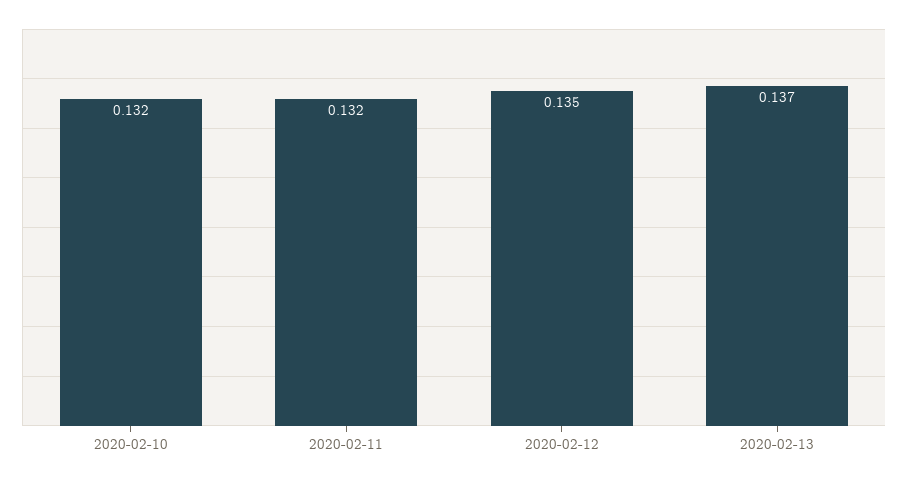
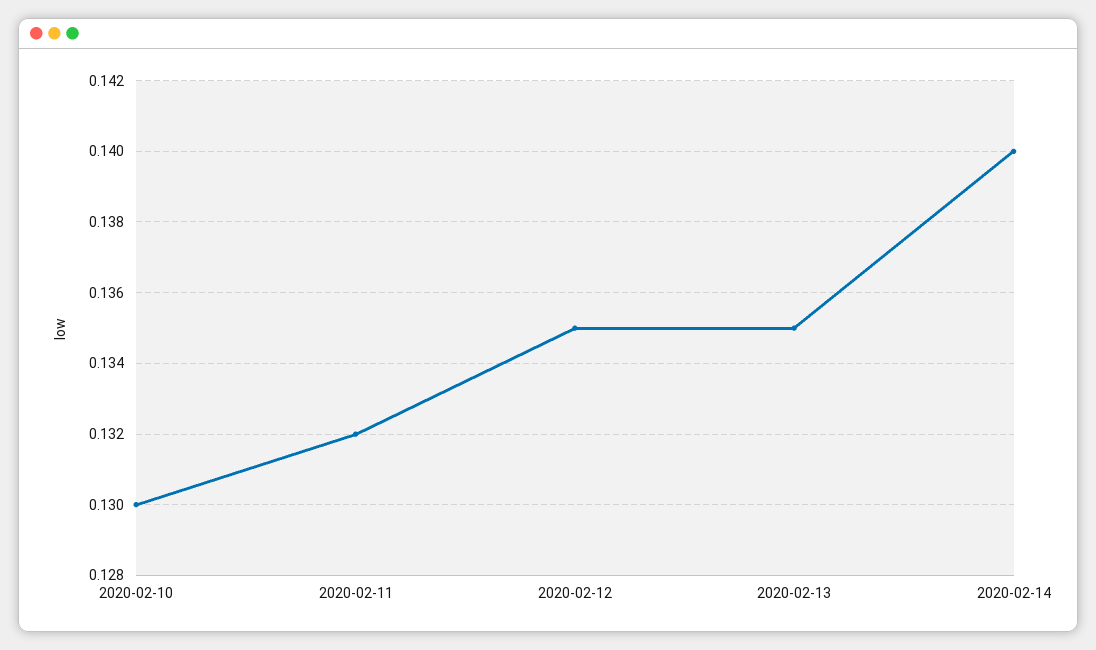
2020-02-10: 0.132 -> 0.13
2020-02-13: 0.137 -> 0.135
2020-02-14: none -> 0.14

